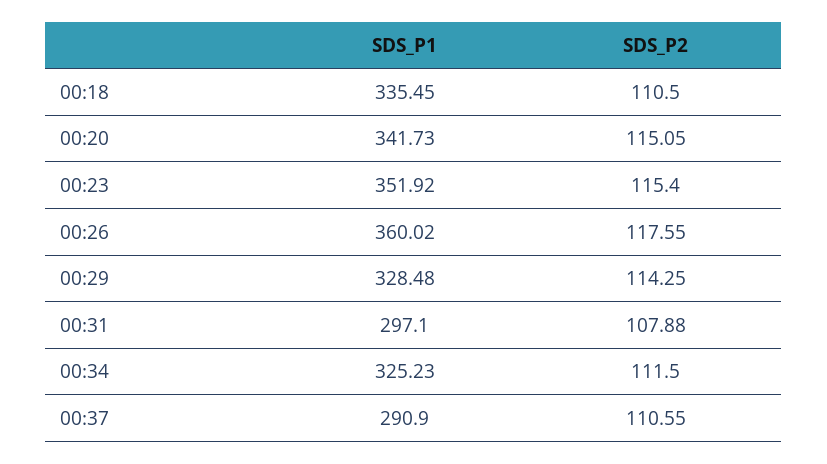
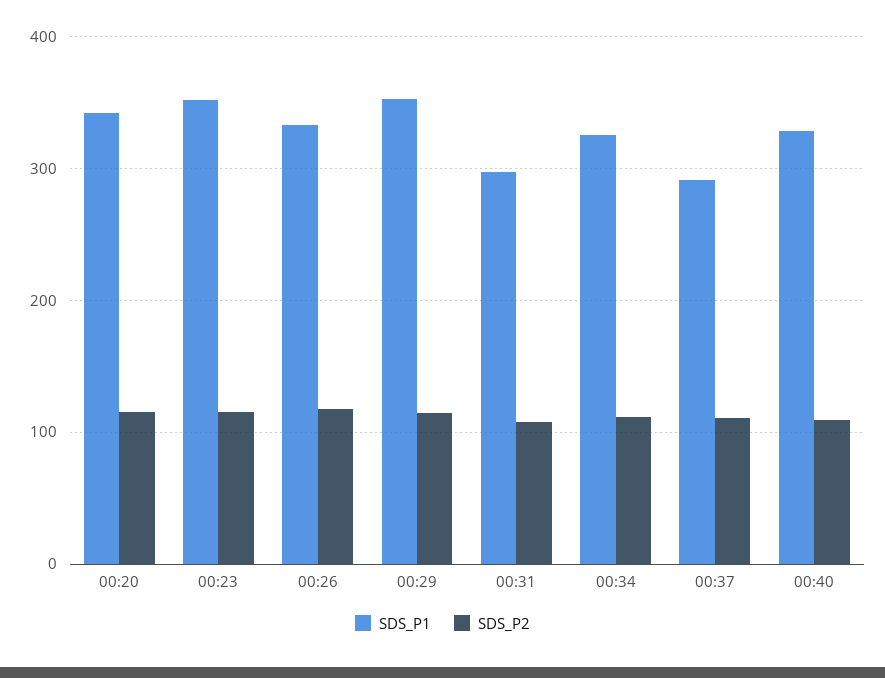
SDS_P1, 00:18: 335.45 -> none
SDS_P2, 00:18: 110.5 -> none
SDS_P1, 00:26: 360.02 -> 330
SDS_P1, 00:29: 328.48 -> 350
SDS_P1, 00:40: none -> 330
SDS_P2, 00:40: none -> 110

